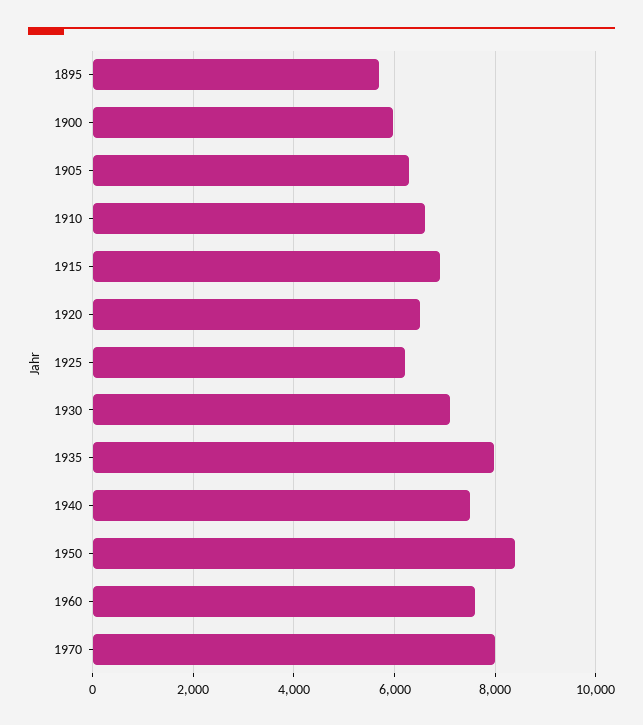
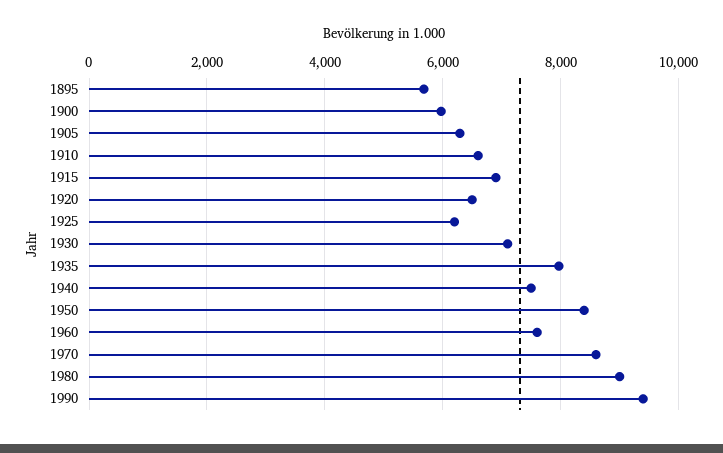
1970: 8000 -> 8600
1980: none -> 9000
1990: none -> 9400

